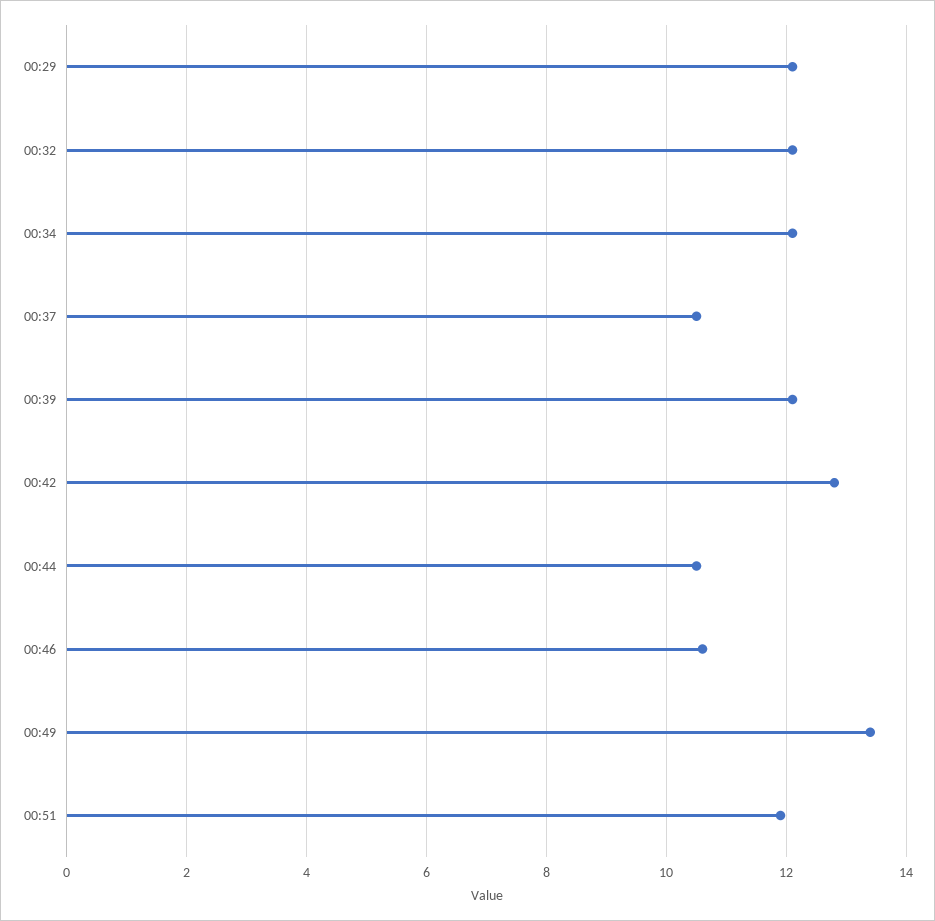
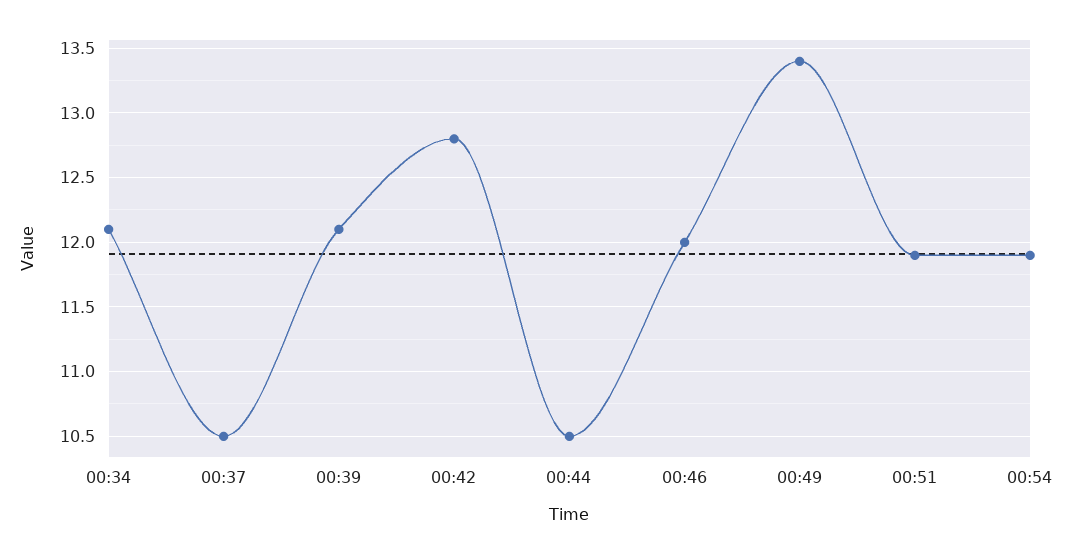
00:29: 12 -> none
00:32: 12 -> none
00:46: 10.5 -> 12
00:54: none -> 11.9

